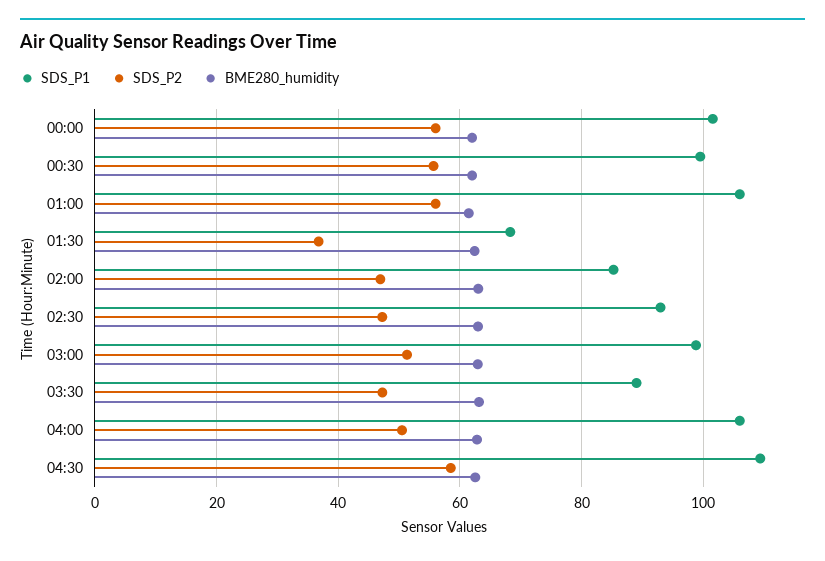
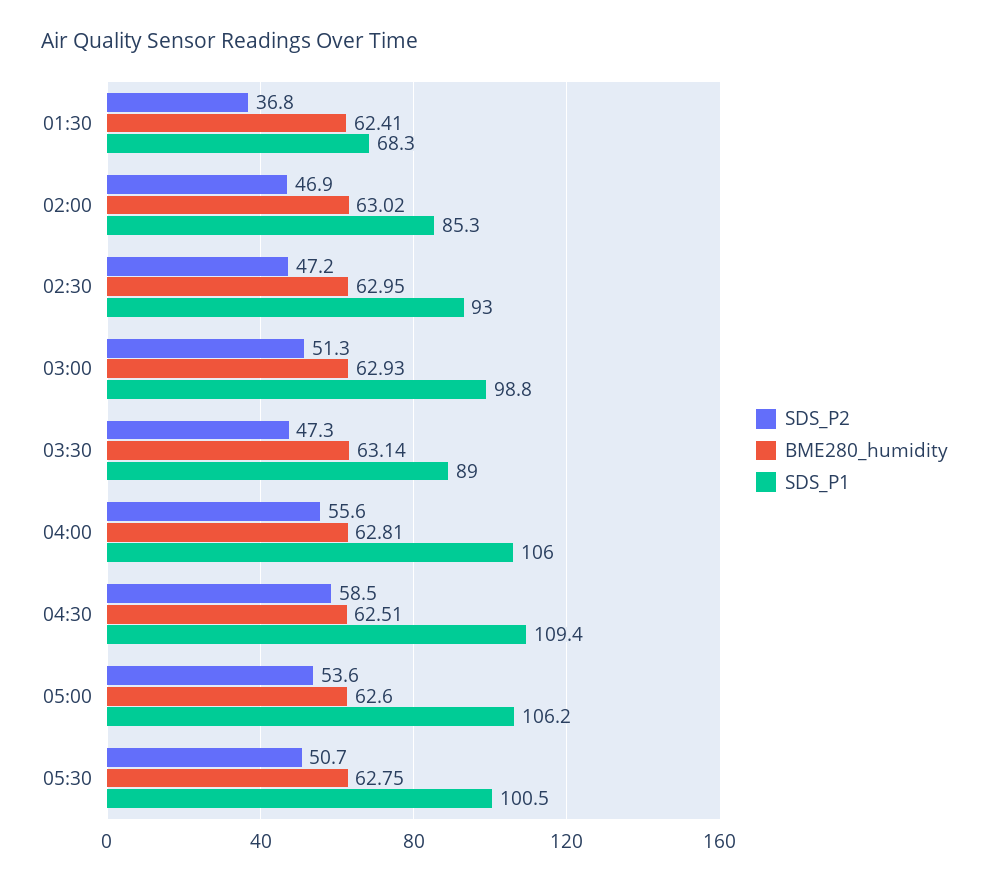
SDS_P1, 00:00: 102 -> none
SDS_P2, 00:00: 56 -> none
BME280_humidity, 00:00: 62 -> none
SDS_P1, 00:30: 100 -> none
SDS_P2, 00:30: 56 -> none
BME280_humidity, 00:30: 62 -> none
SDS_P1, 01:00: 106 -> none
SDS_P2, 01:00: 56 -> none
BME280_humidity, 01:00: 62 -> none
SDS_P2, 04:00: 50 -> 55.6
SDS_P2, 05:00: none -> 53.6
BME280_humidity, 05:00: none -> 62.6
SDS_P1, 05:00: none -> 106.2
SDS_P2, 05:30: none -> 50.7
BME280_humidity, 05:30: none -> 62.75
SDS_P1, 05:30: none -> 100.5

